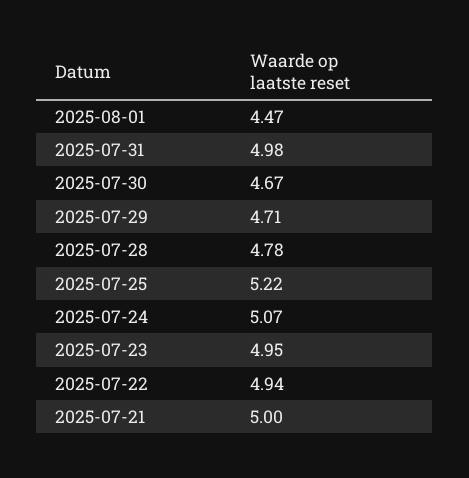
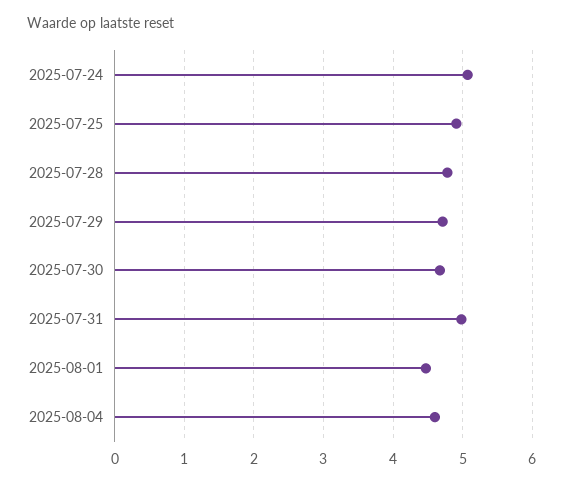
2025-07-25: 5.22 -> 4.9
2025-07-23: 4.95 -> none
2025-07-22: 4.94 -> none
2025-07-21: 5 -> none
2025-08-04: none -> 4.6

